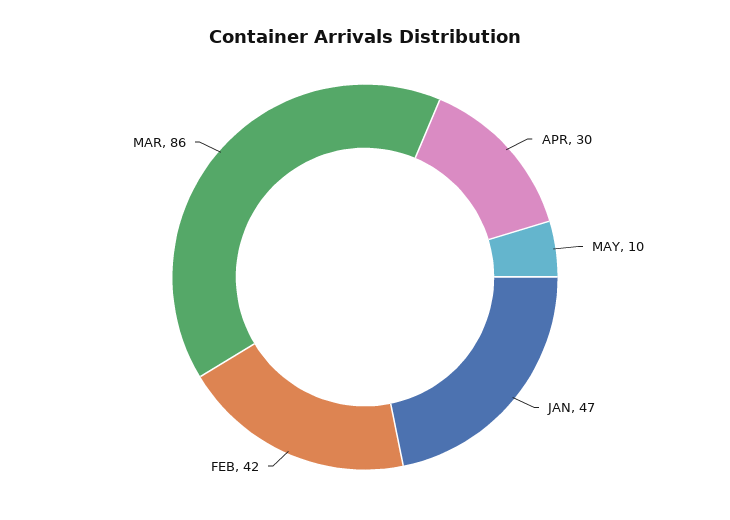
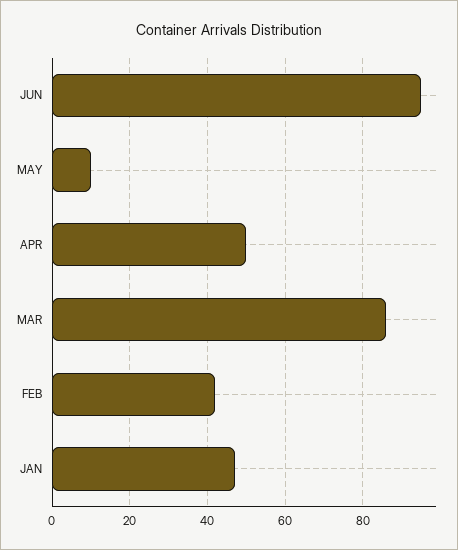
APR: 30 -> 50
JUN: none -> 95

